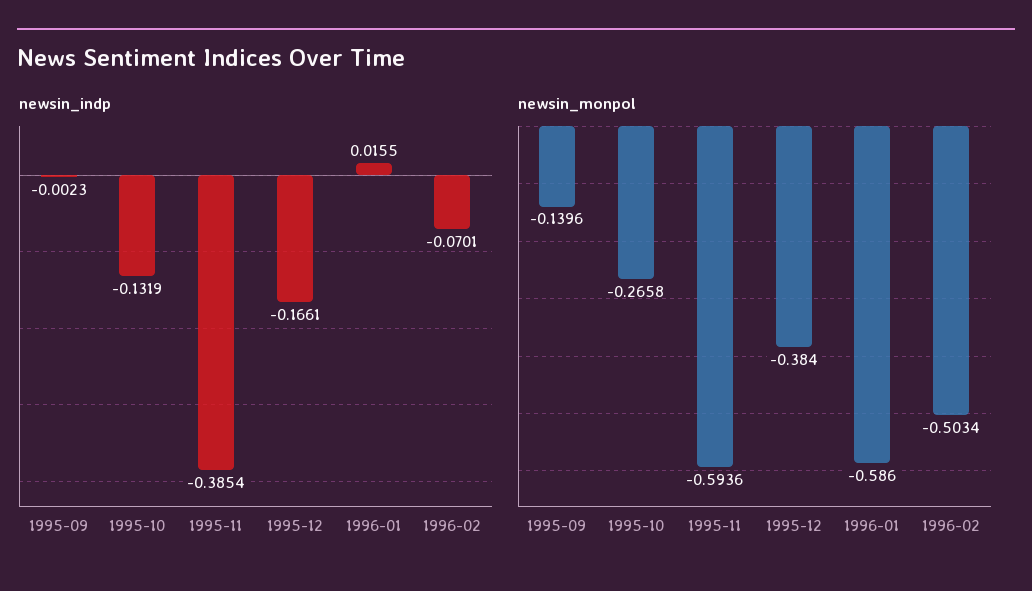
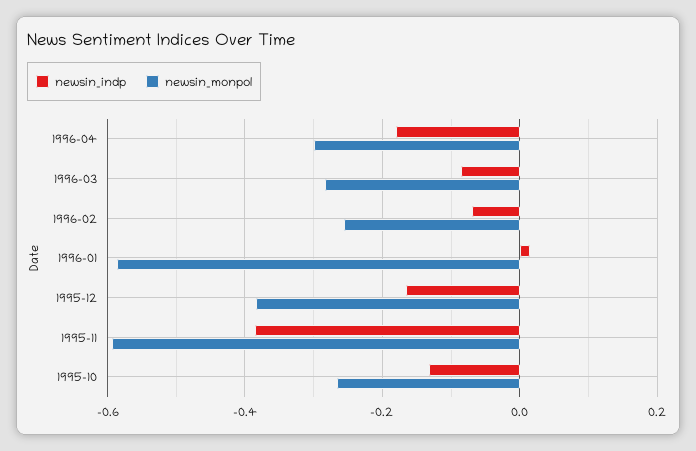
newsin_indp, 1995-09: -0.0023 -> none
newsin_monpol, 1995-09: -0.1396 -> none
newsin_monpol, 1996-02: -0.5034 -> -0.26
newsin_indp, 1996-04: none -> -0.18
newsin_monpol, 1996-04: none -> -0.3
newsin_indp, 1996-03: none -> -0.08
newsin_monpol, 1996-03: none -> -0.28

